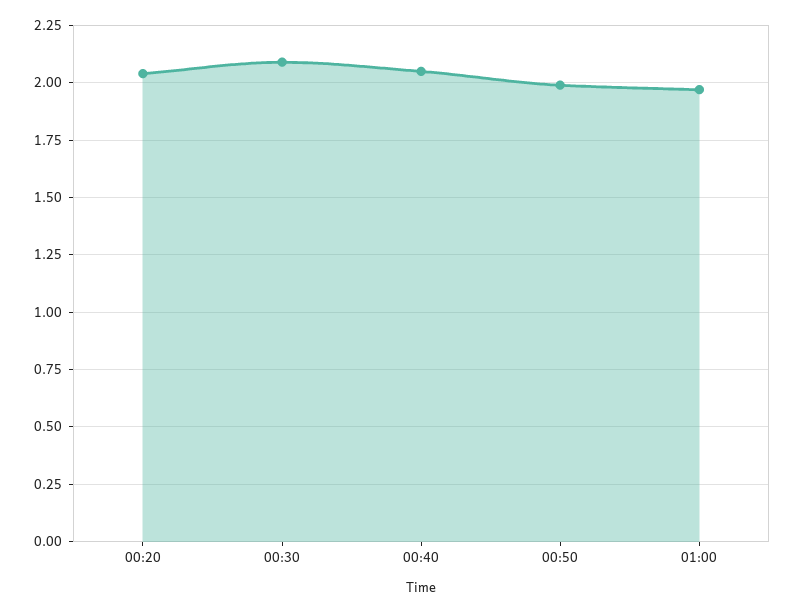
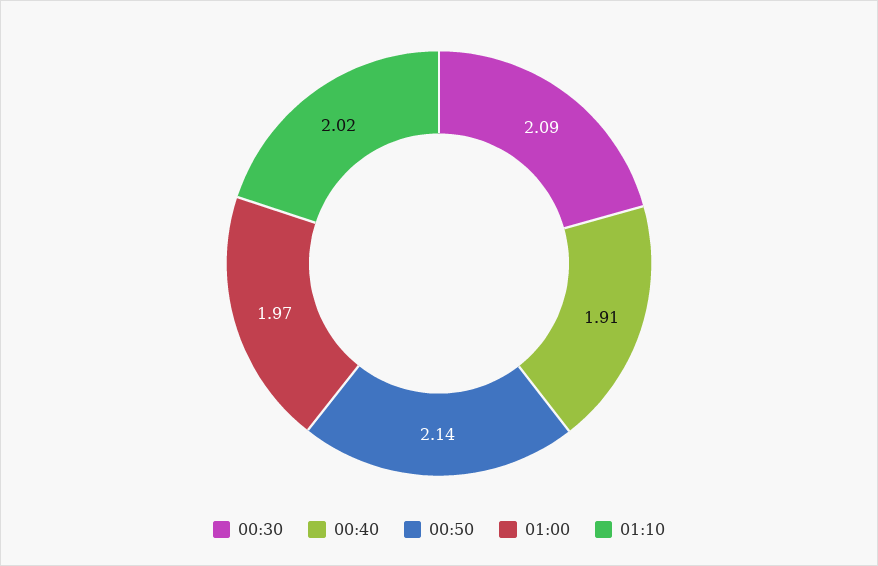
00:20: 2.05 -> none
00:40: 2.05 -> 1.91
00:50: 2 -> 2.14
01:10: none -> 2.02

